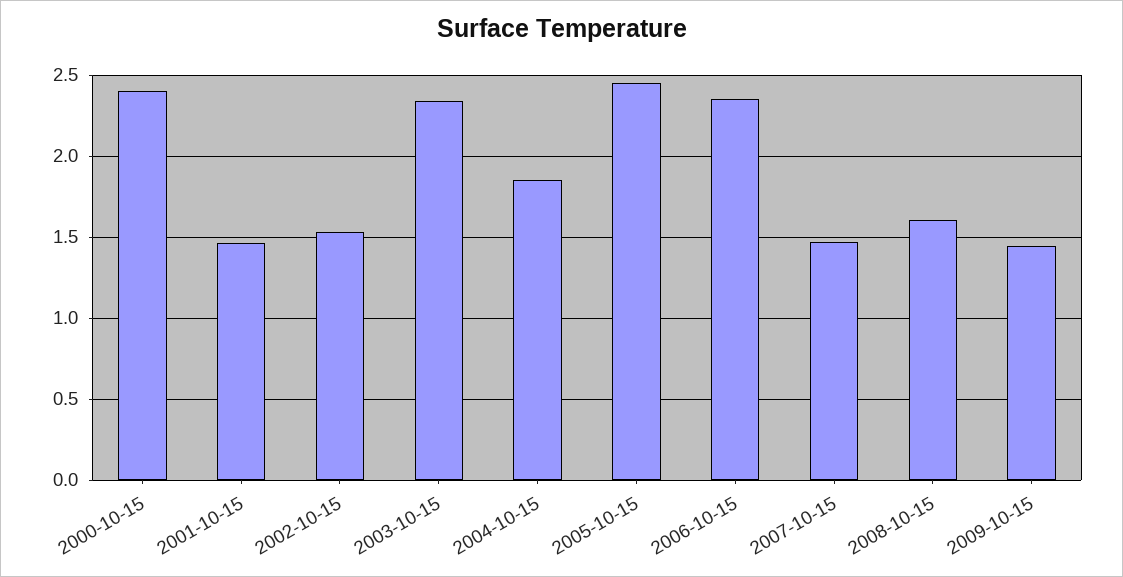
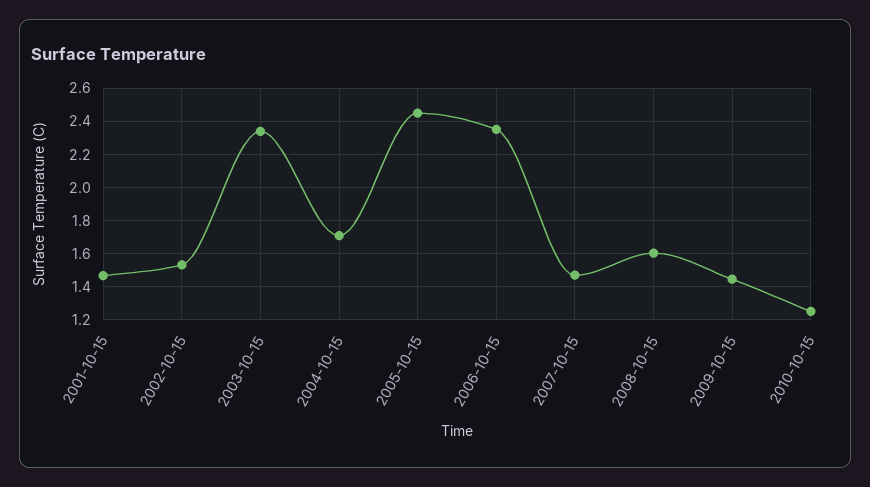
2000-10-15: 2.4 -> none
2004-10-15: 1.85 -> 1.7
2010-10-15: none -> 1.25

